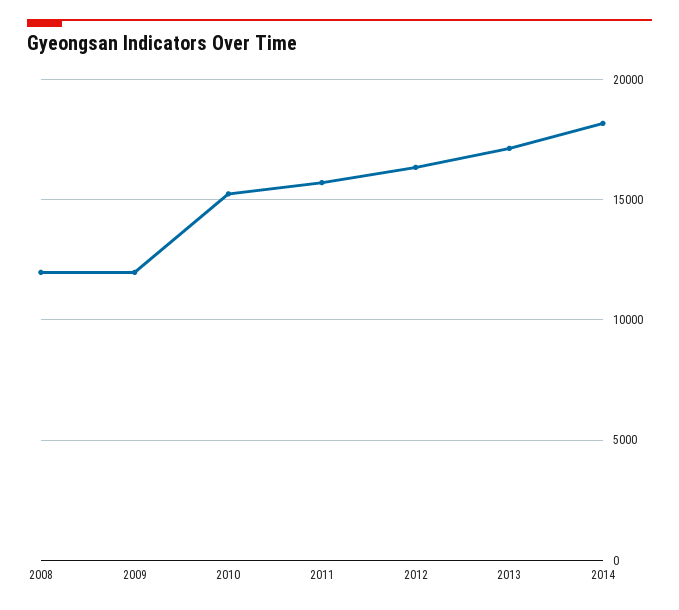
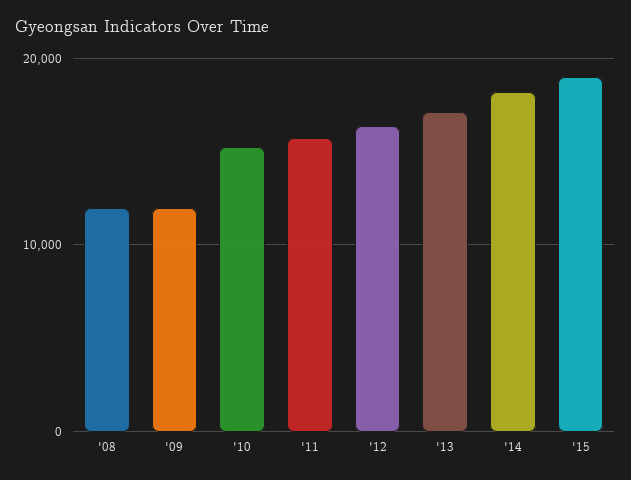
'15: none -> 19000

